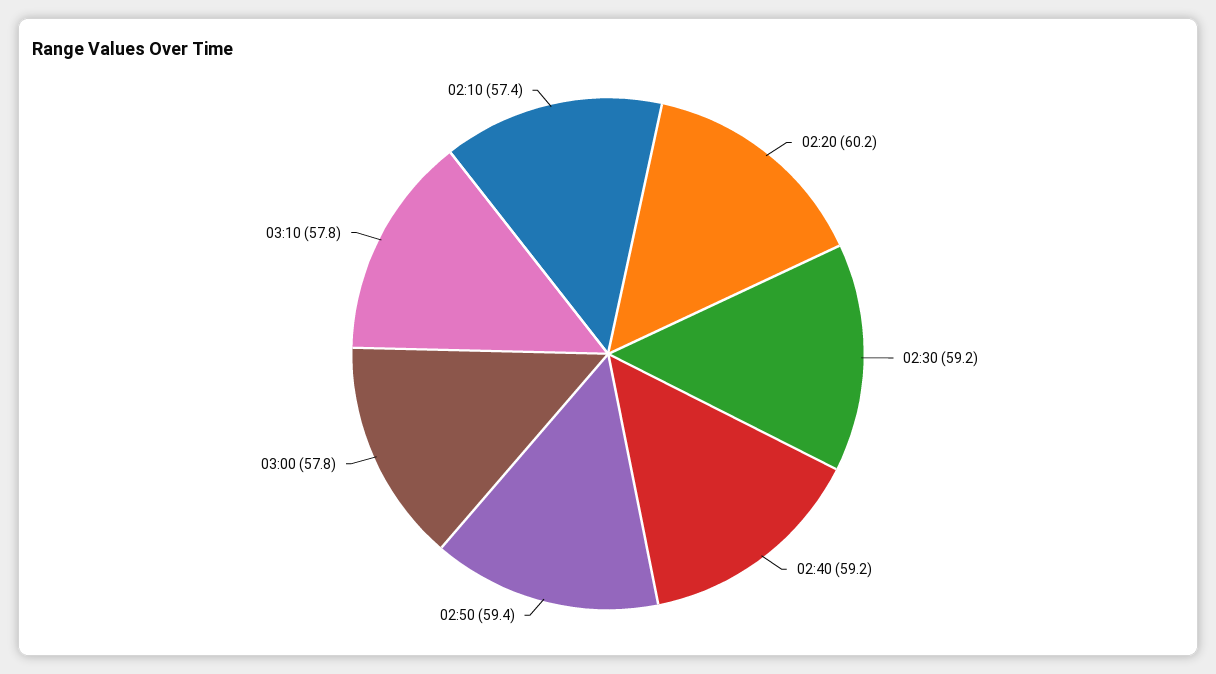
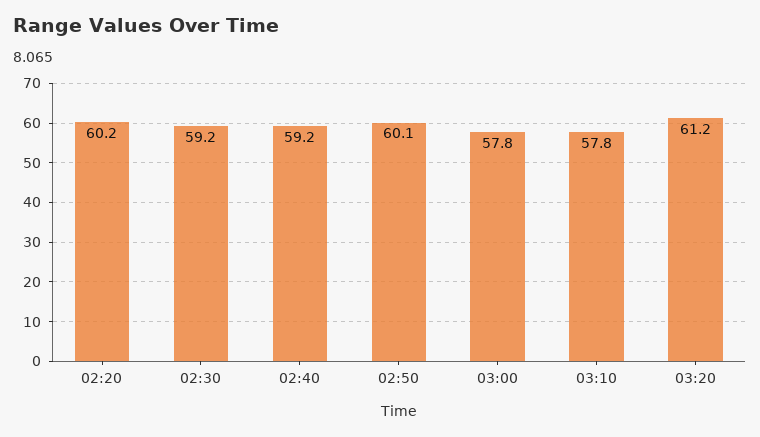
02:50: 59.4 -> 60.1
02:10: 57.4 -> none
03:20: none -> 61.2

